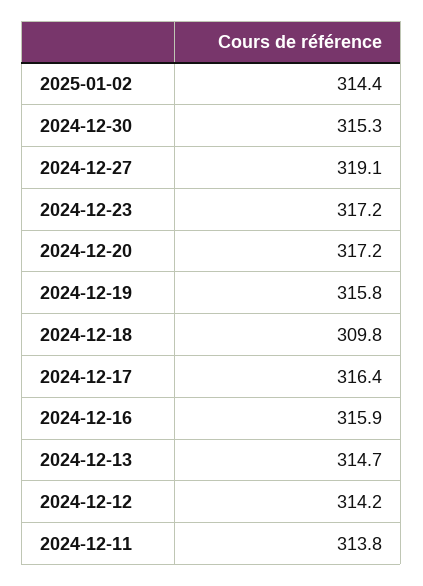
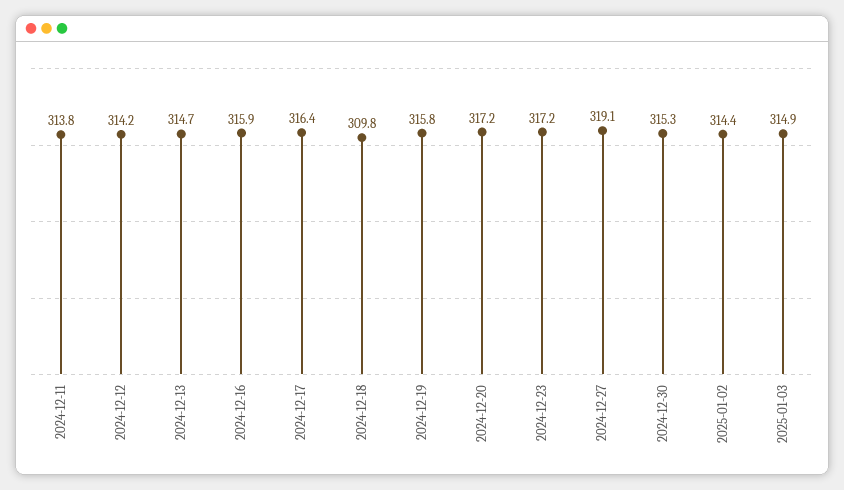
2025-01-03: none -> 314.9

